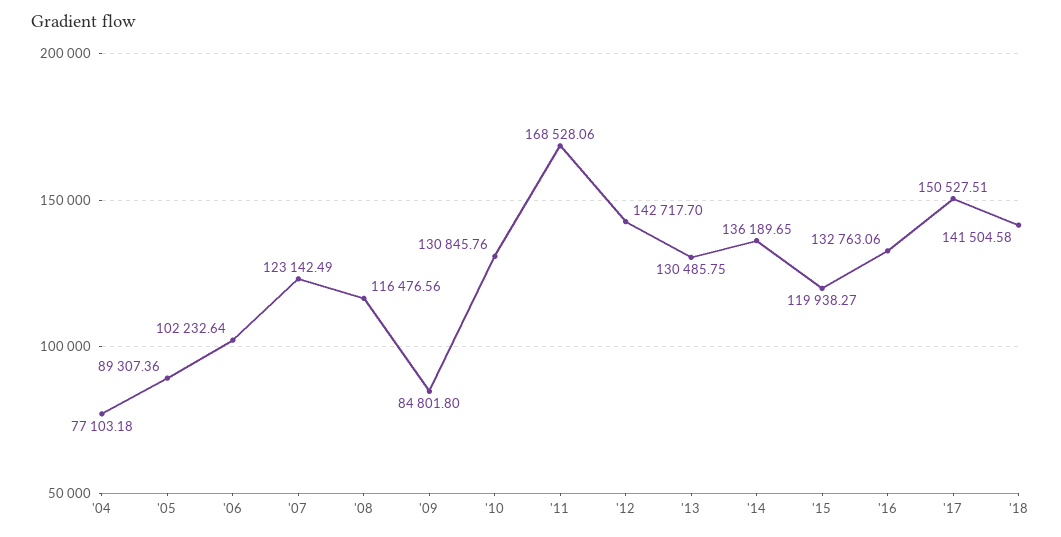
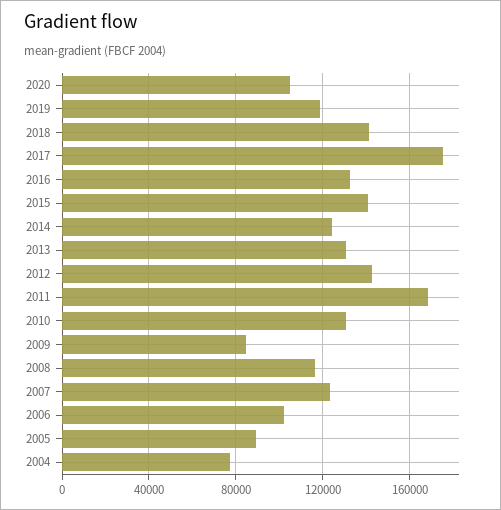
'14: 136189.65 -> 125000
'15: 119938.27 -> 140000
'17: 150527.51 -> 175000
2020: none -> 105000
2019: none -> 120000

